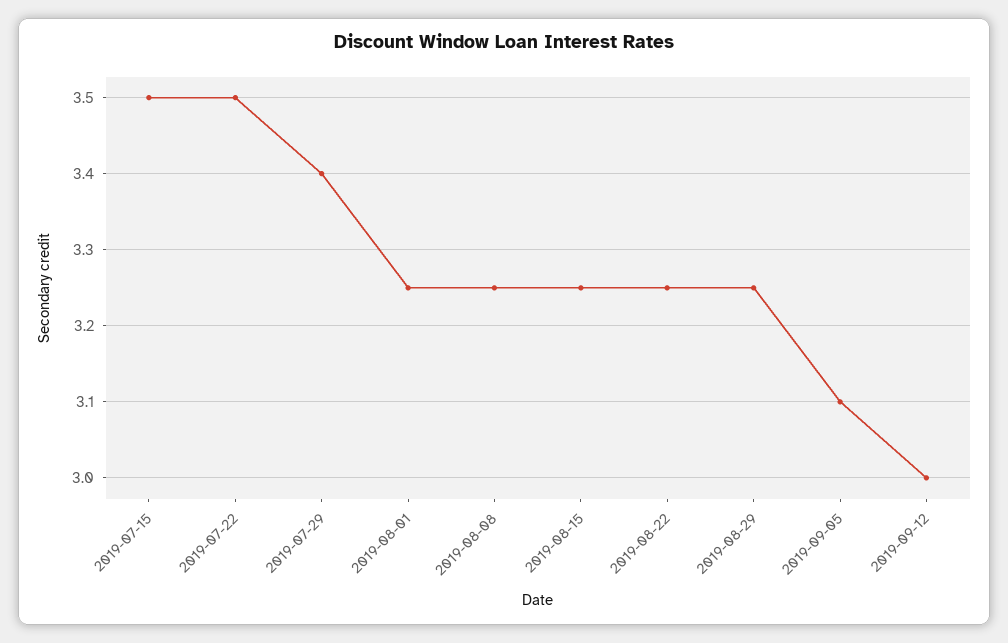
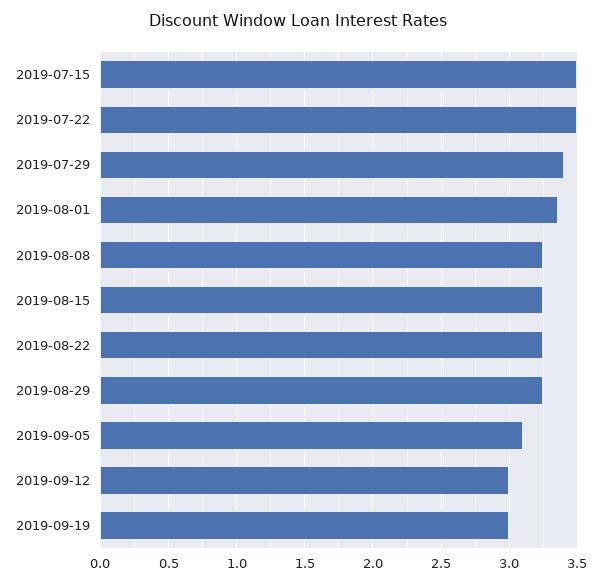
2019-08-01: 3.25 -> 3.35
2019-09-19: none -> 3

